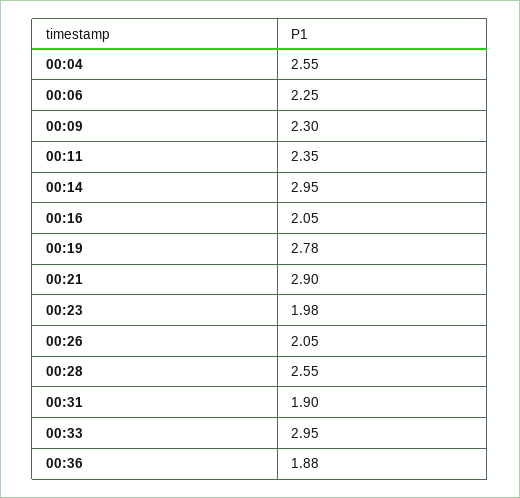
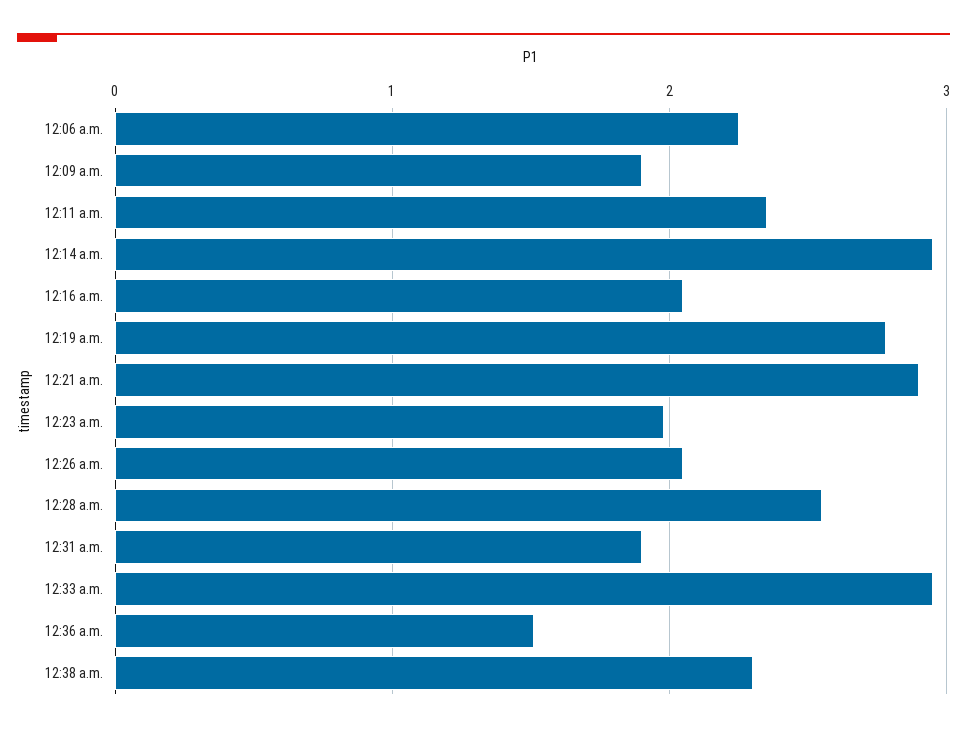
00:04: 2.55 -> none
00:09: 2.3 -> 1.9
00:36: 1.88 -> 1.5
12:38 a.m.: none -> 2.3

